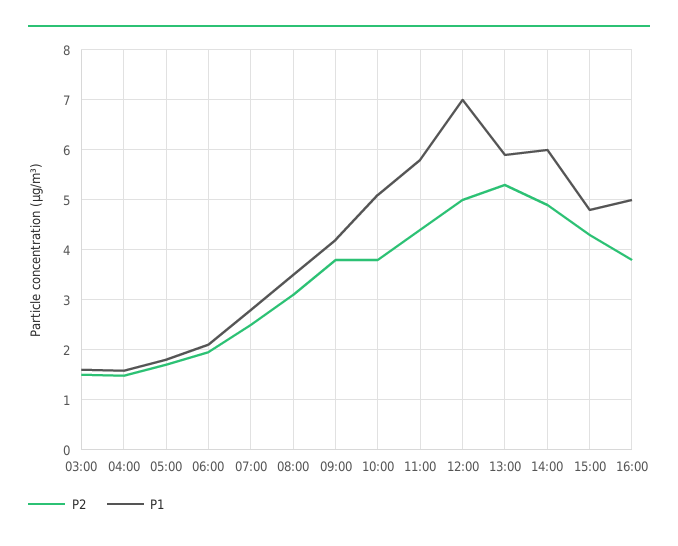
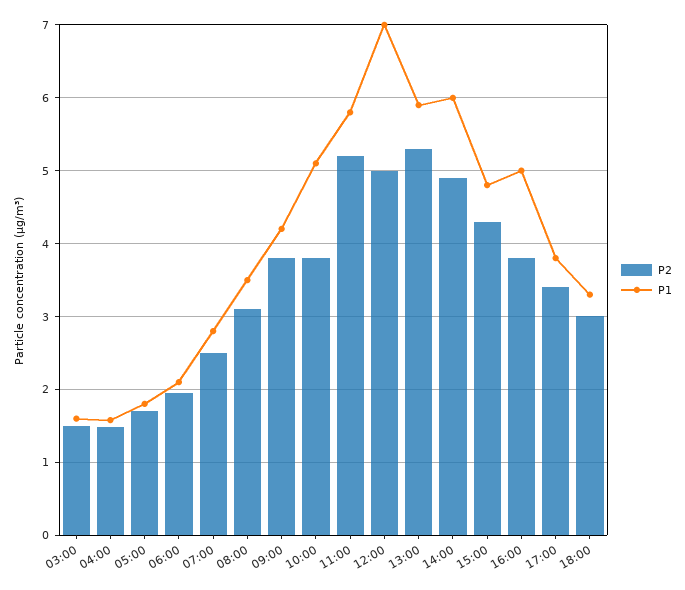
P2, 11:00: 4.4 -> 5.2
P2, 17:00: none -> 3.4
P1, 17:00: none -> 3.8
P2, 18:00: none -> 3
P1, 18:00: none -> 3.3

